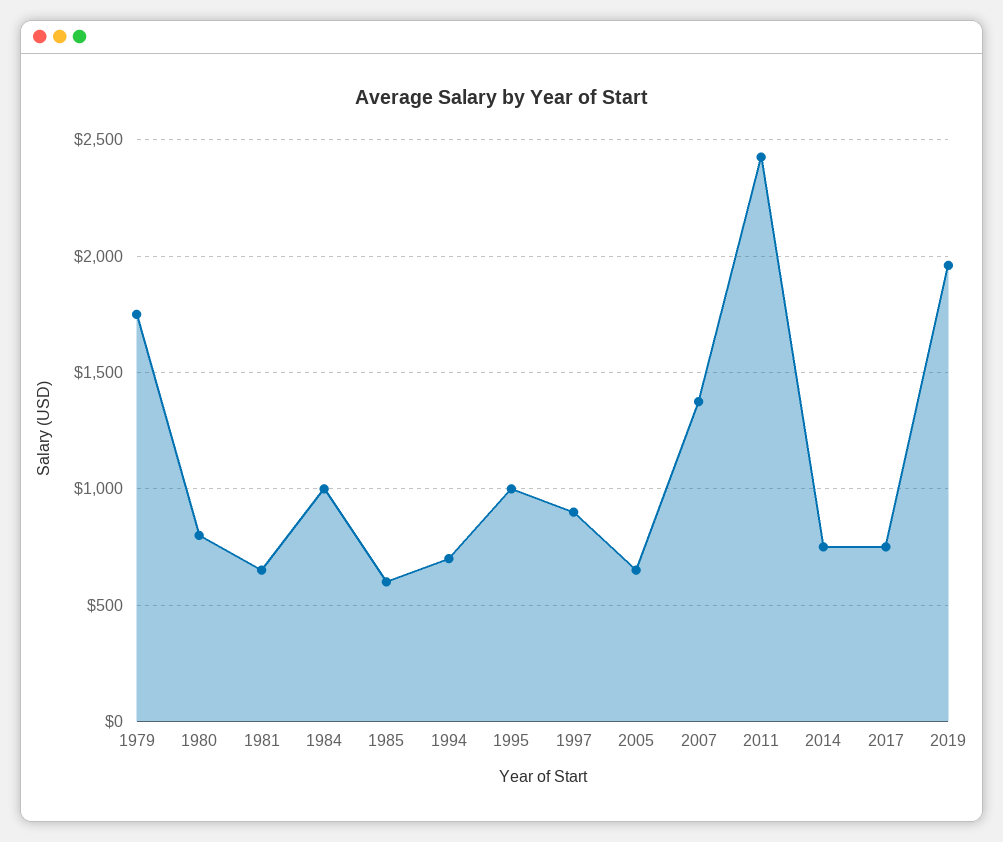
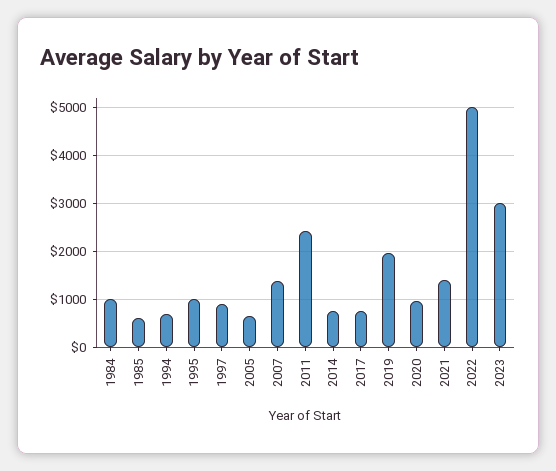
1979: 1750 -> none
1980: 800 -> none
1981: 650 -> none
2020: none -> 1000
2021: none -> 1400
2022: none -> 5000
2023: none -> 3000

